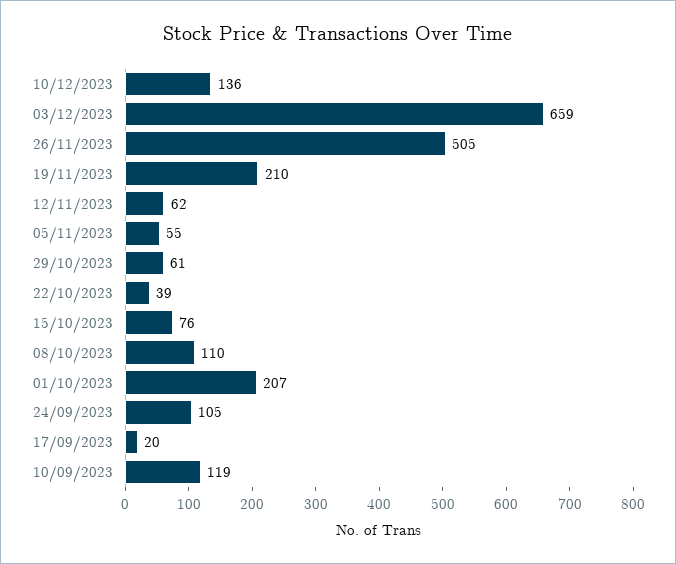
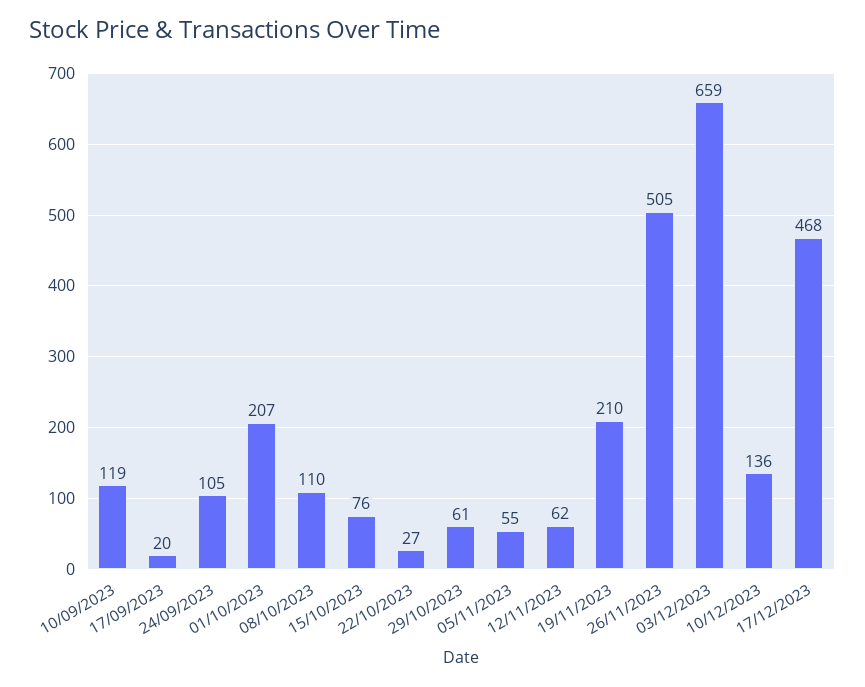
22/10/2023: 39 -> 27
17/12/2023: none -> 468

